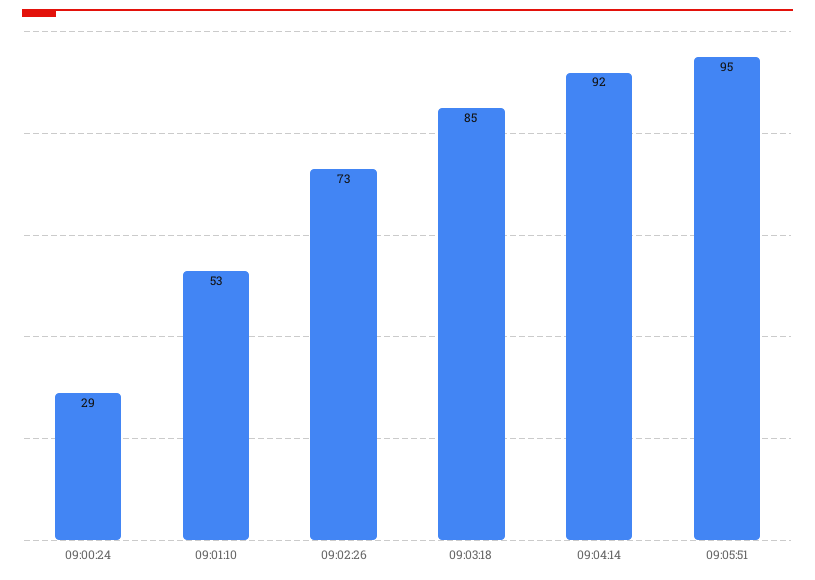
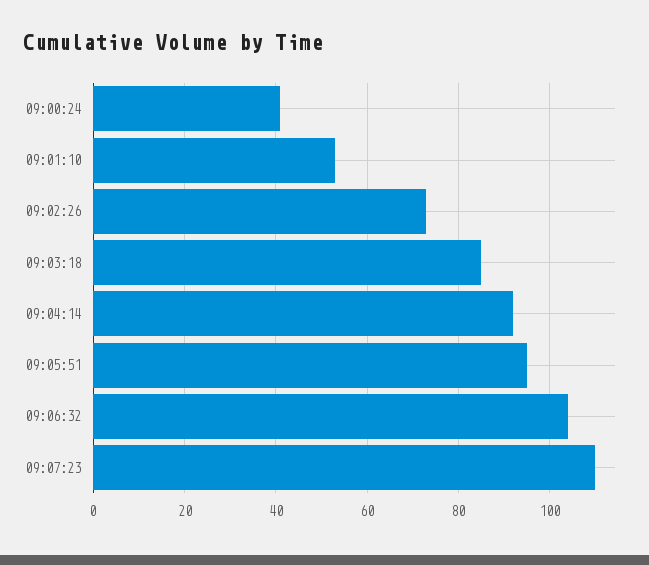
09:00:24: 29 -> 40
09:06:32: none -> 105
09:07:23: none -> 110

